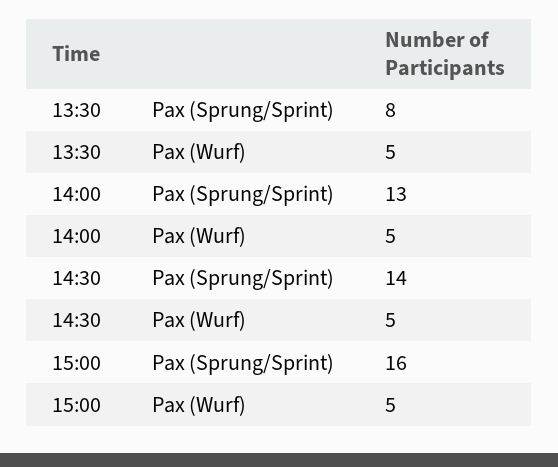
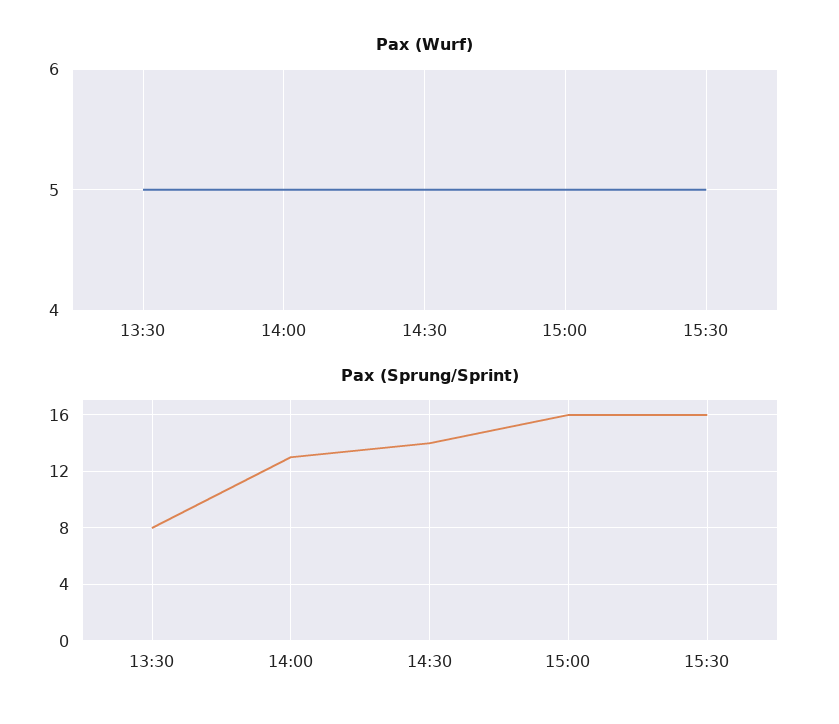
Pax (Wurf), 15:30: none -> 5
Pax (Sprung/Sprint), 15:30: none -> 16

